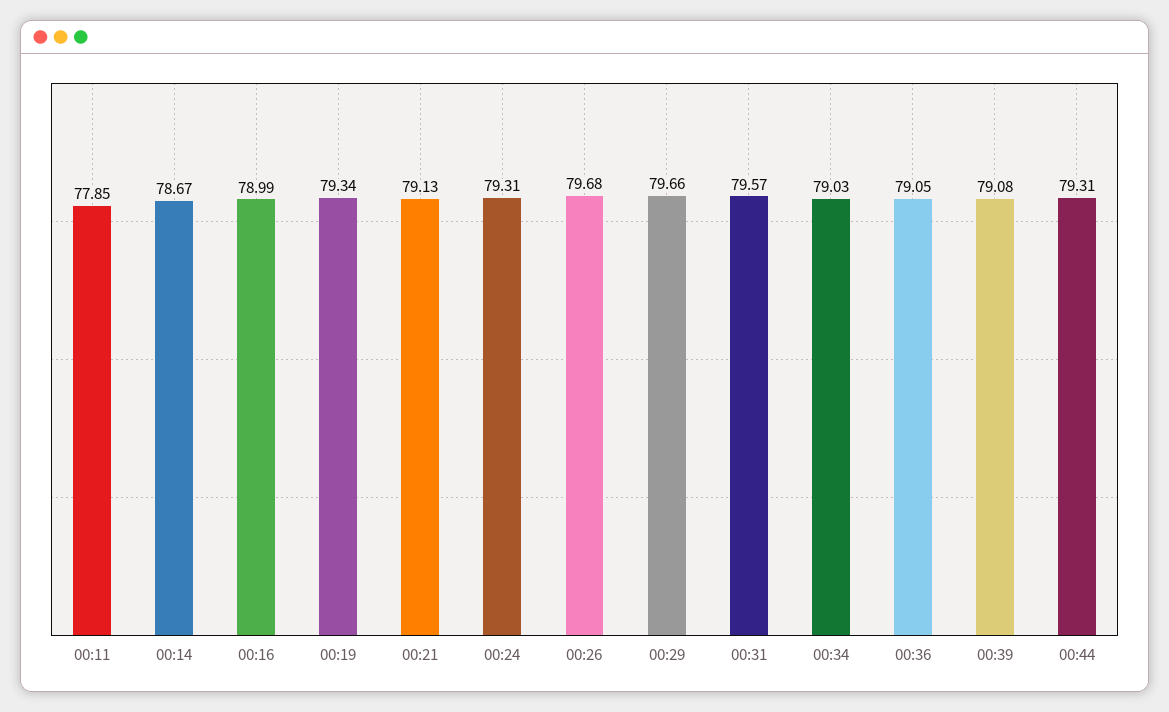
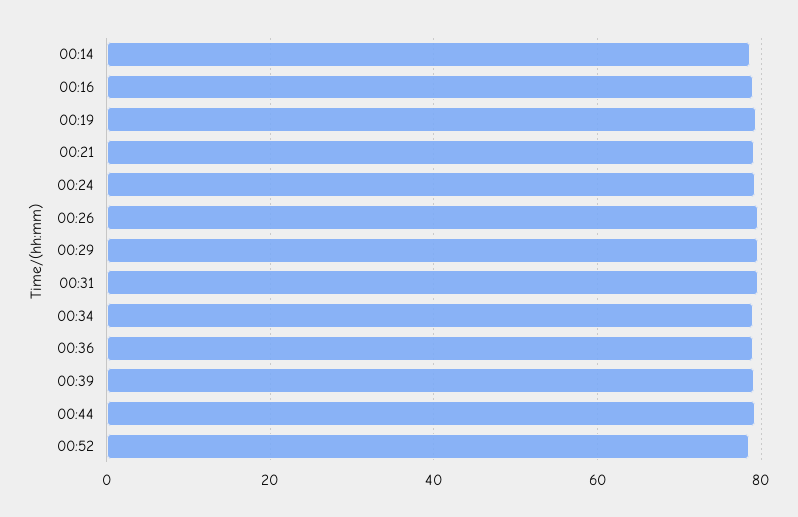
00:11: 77.85 -> none
00:52: none -> 78

